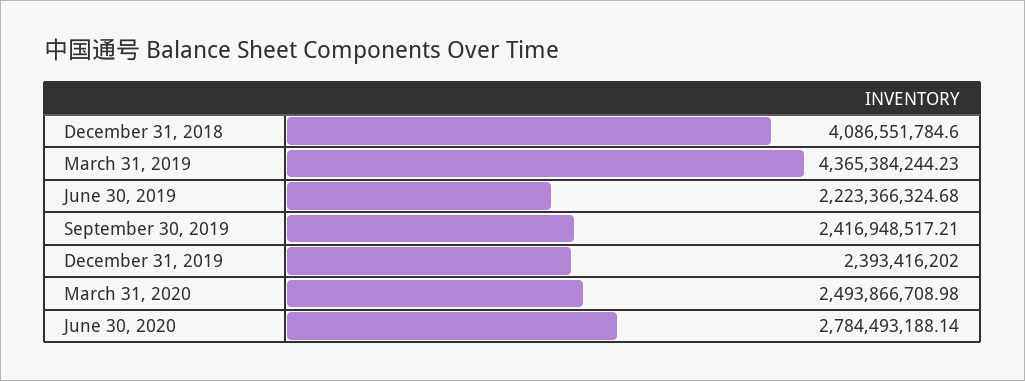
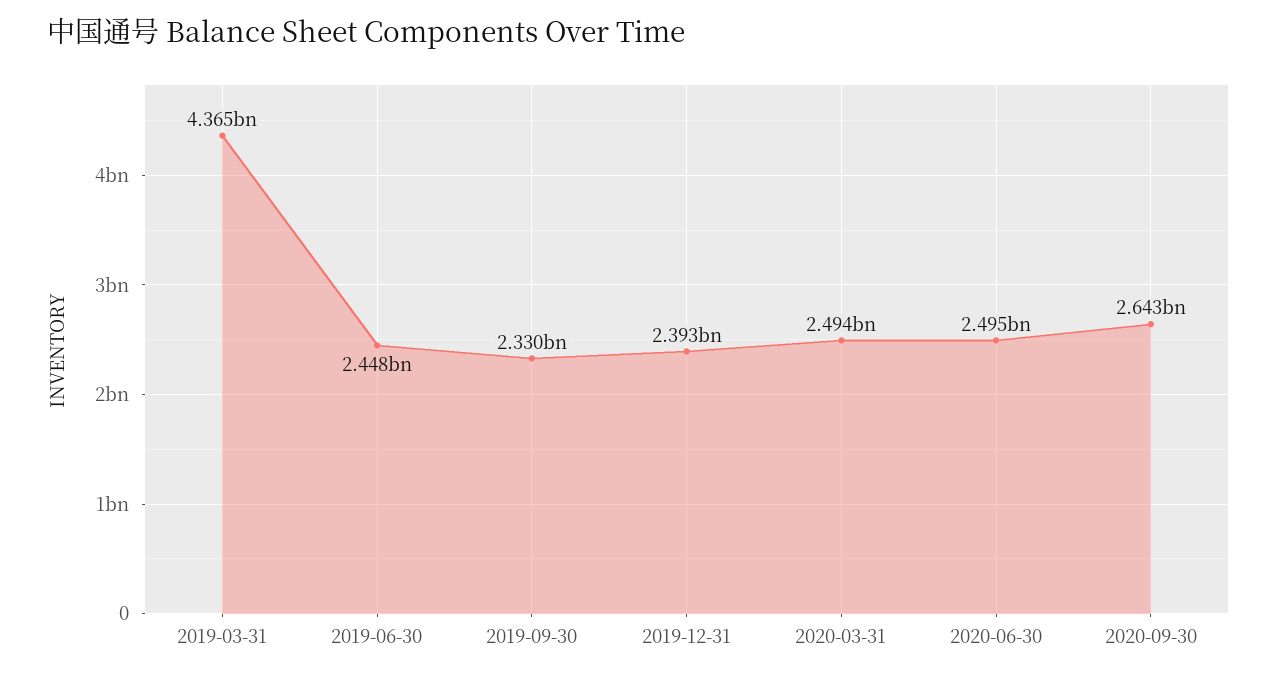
December 31, 2018: 4086551784.6 -> none
June 30, 2019: 2223366324.68 -> 2448000000
September 30, 2019: 2416948517.21 -> 2330000000
June 30, 2020: 2784493188.14 -> 2495000000
2020-09-30: none -> 2643000000

